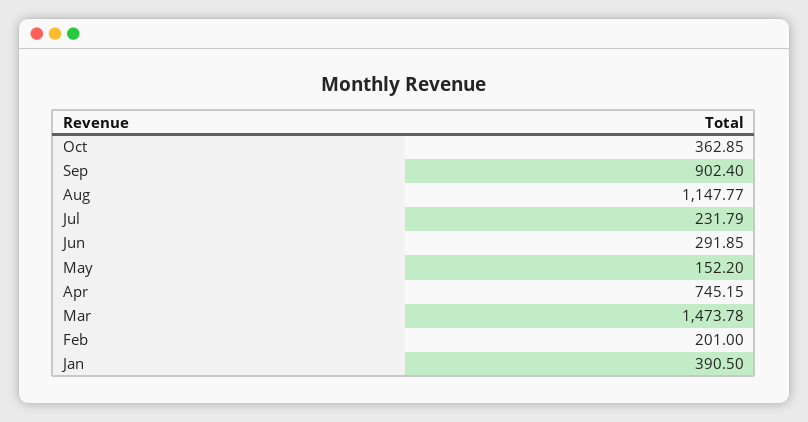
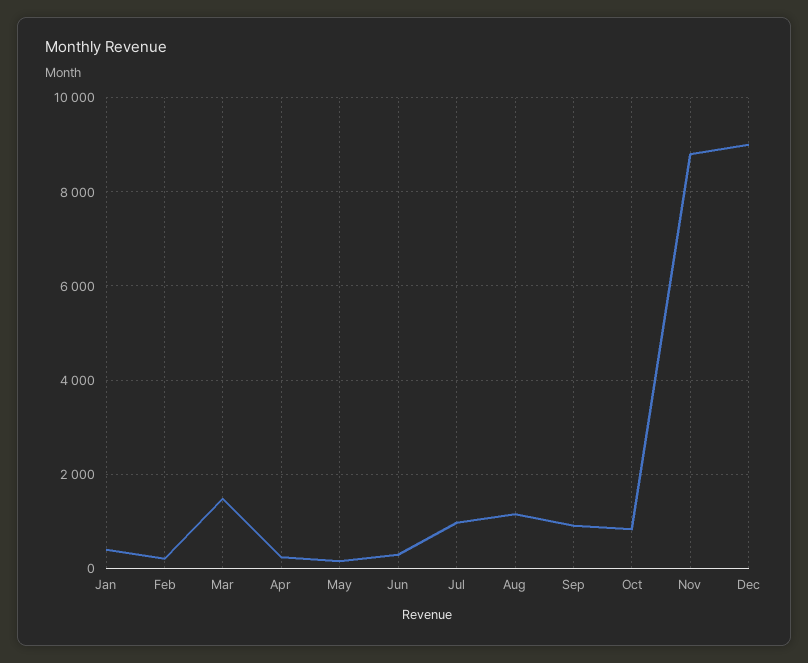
Oct: 362.85 -> 800
Jul: 231.79 -> 1000
Apr: 745.15 -> 200
Nov: none -> 8800
Dec: none -> 9000

